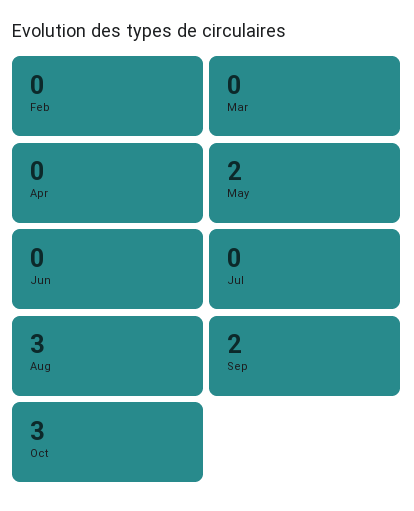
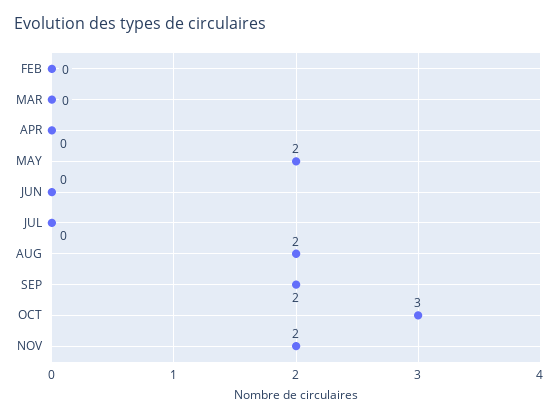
Aug: 3 -> 2
NOV: none -> 2

